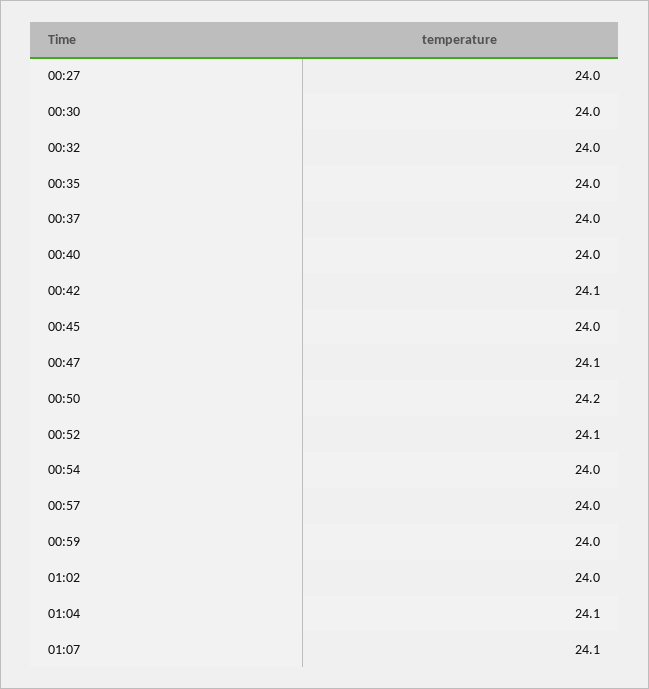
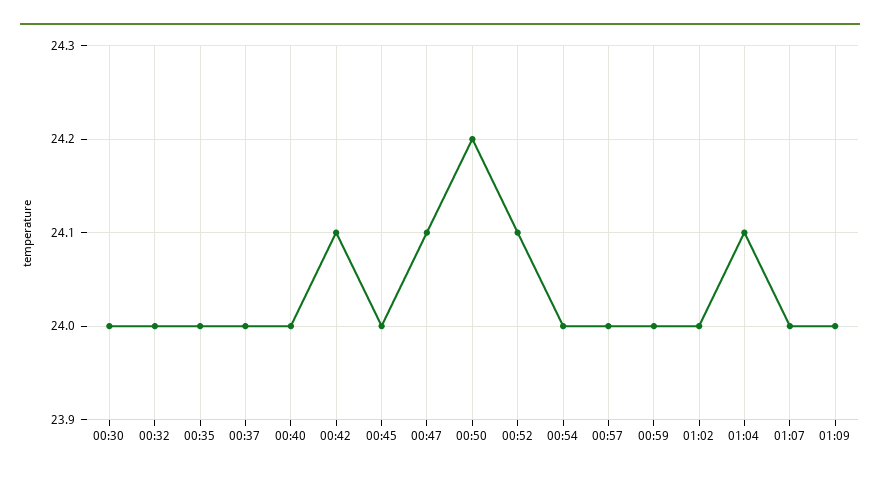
00:27: 24 -> none
01:07: 24.1 -> 24
01:09: none -> 24

